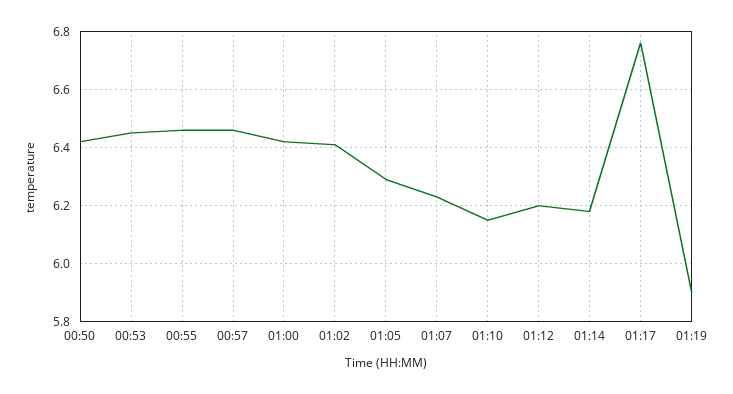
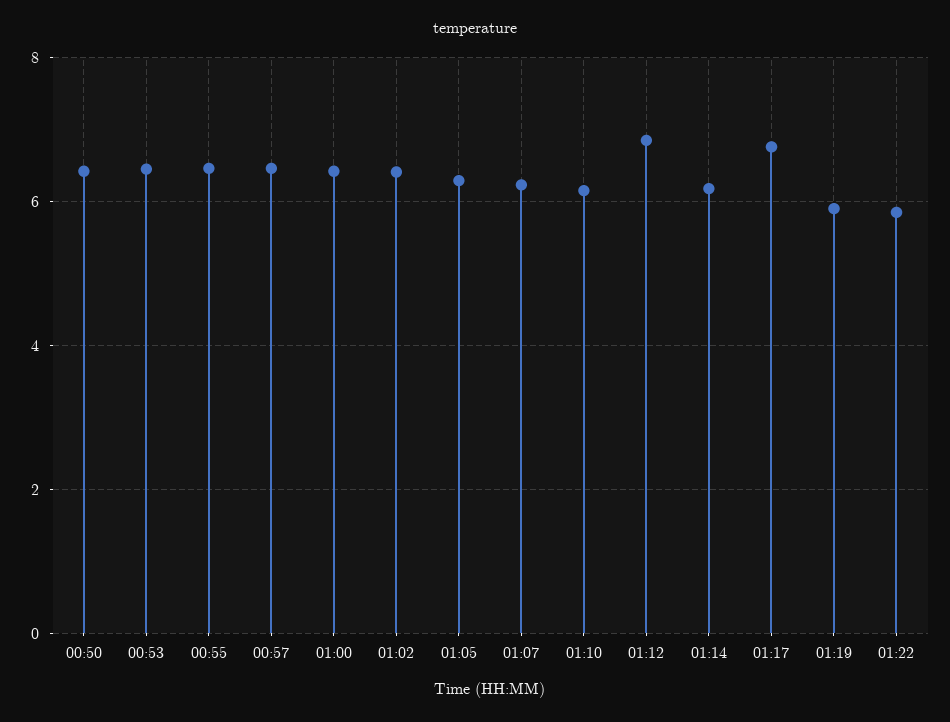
01:12: 6.2 -> 6.8
01:22: none -> 5.8

